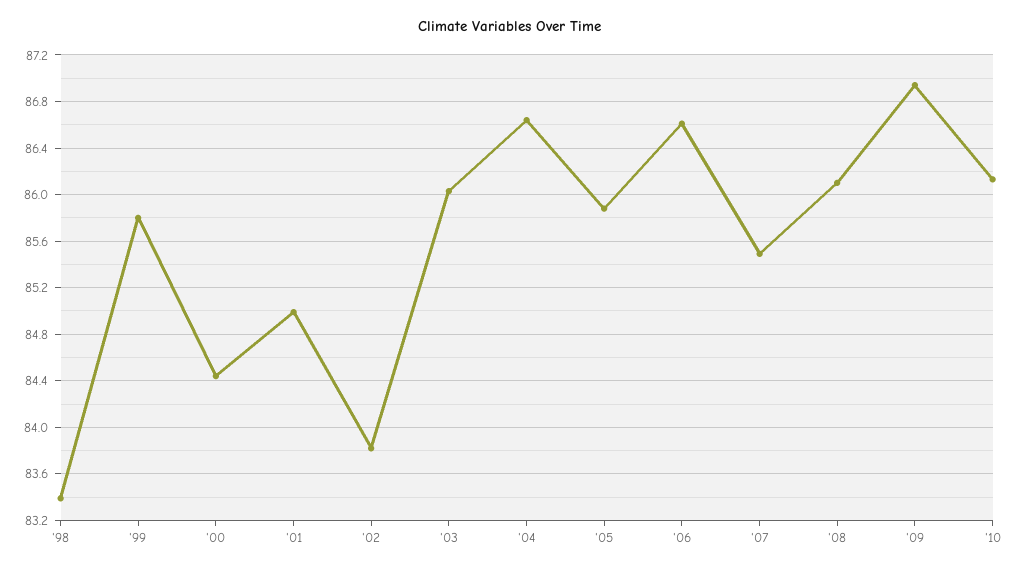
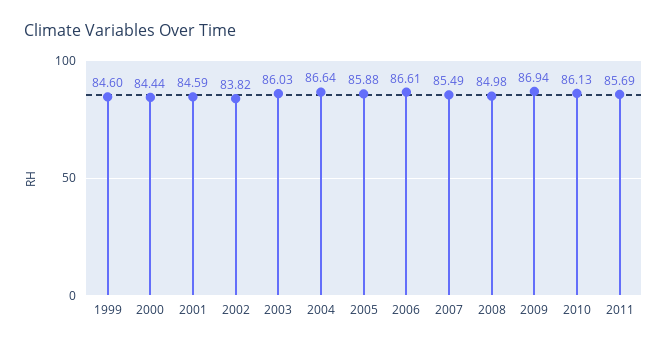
'98: 83.4 -> none
'99: 85.8 -> 84.6
'01: 85 -> 84.59
'08: 86.1 -> 84.98
2011: none -> 85.69

